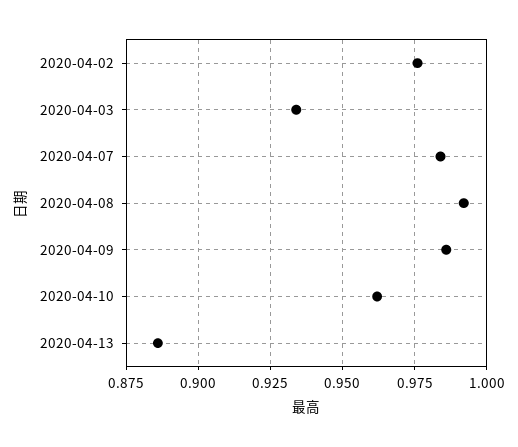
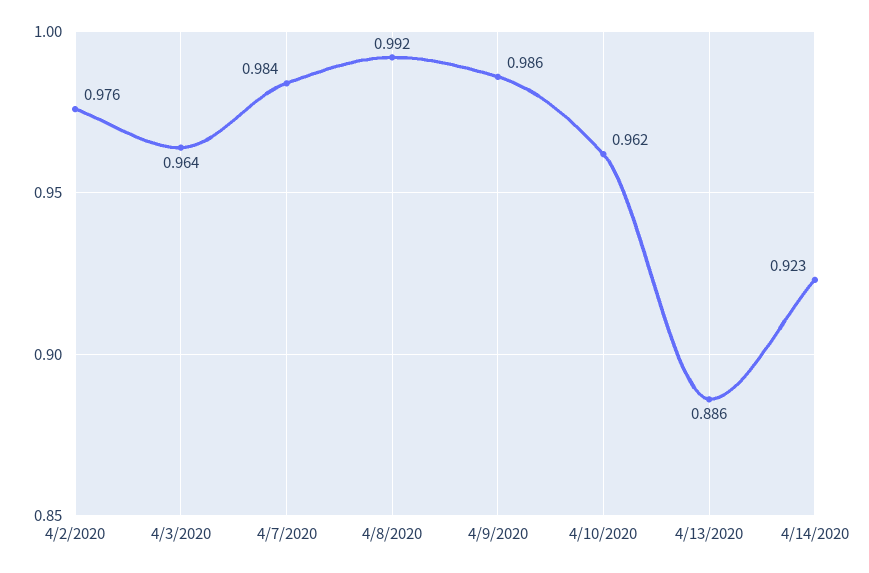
2020-04-03: 0.935 -> 0.964
4/14/2020: none -> 0.923

